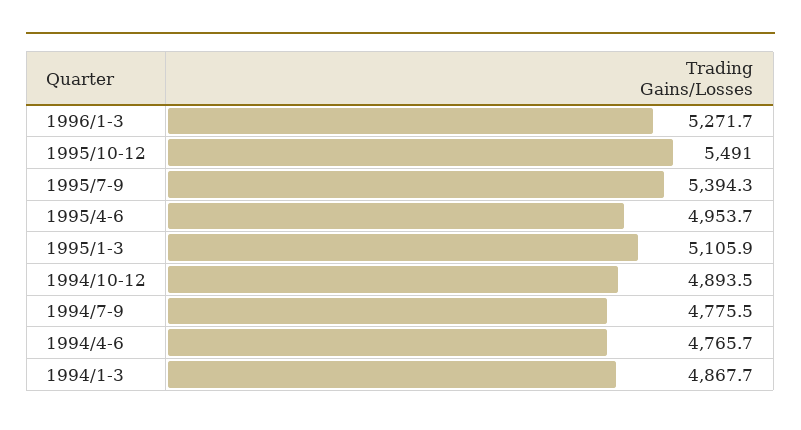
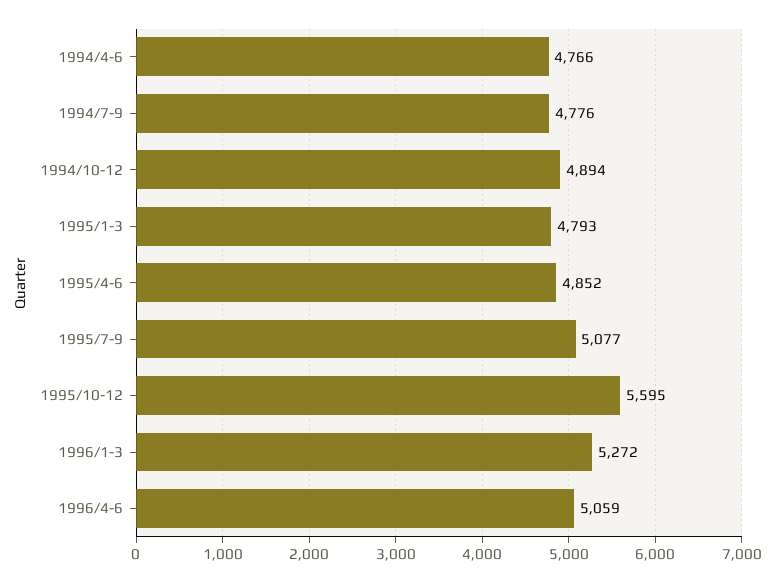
1995/10-12: 5491 -> 5595
1995/7-9: 5394.3 -> 5077
1995/4-6: 4953.7 -> 4852
1995/1-3: 5105.9 -> 4793
1994/1-3: 4867.7 -> none
1996/4-6: none -> 5059

